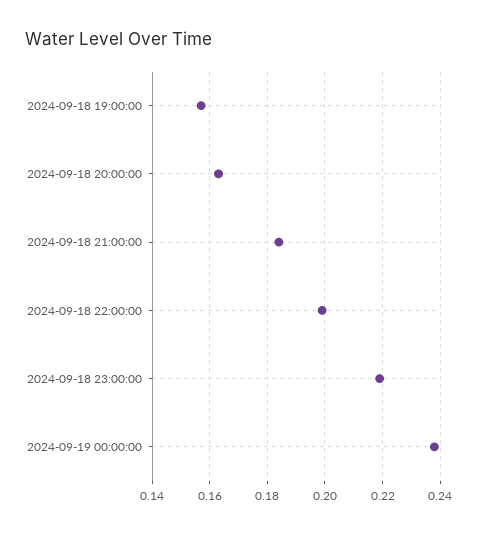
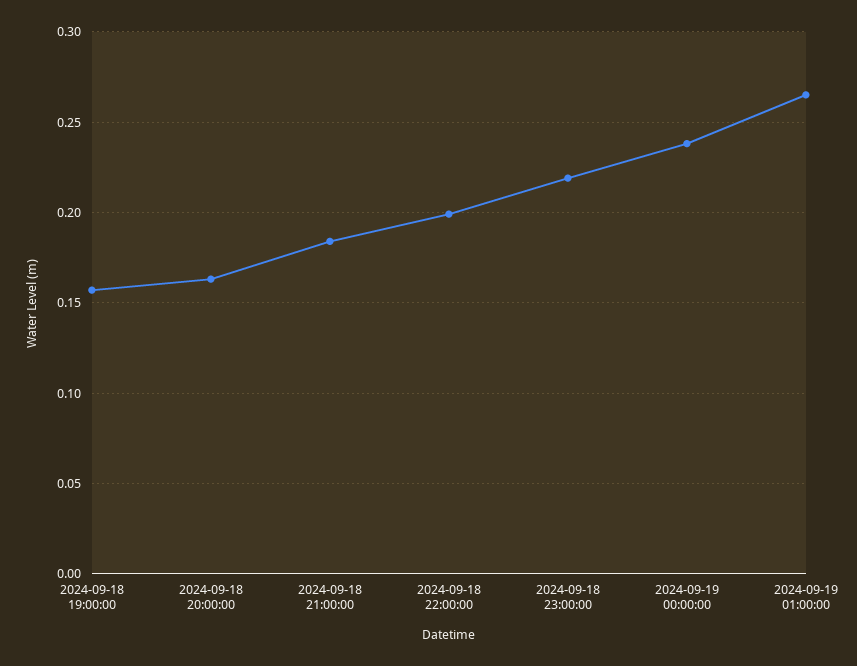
2024-09-19 01:00:00: none -> 0.265

